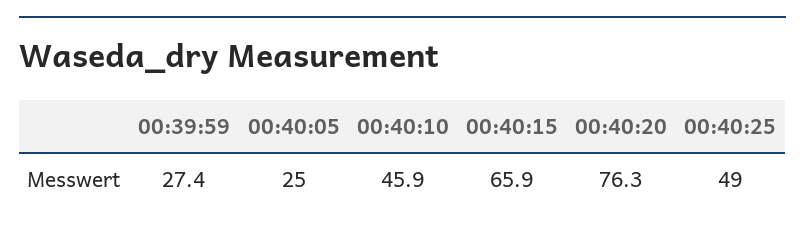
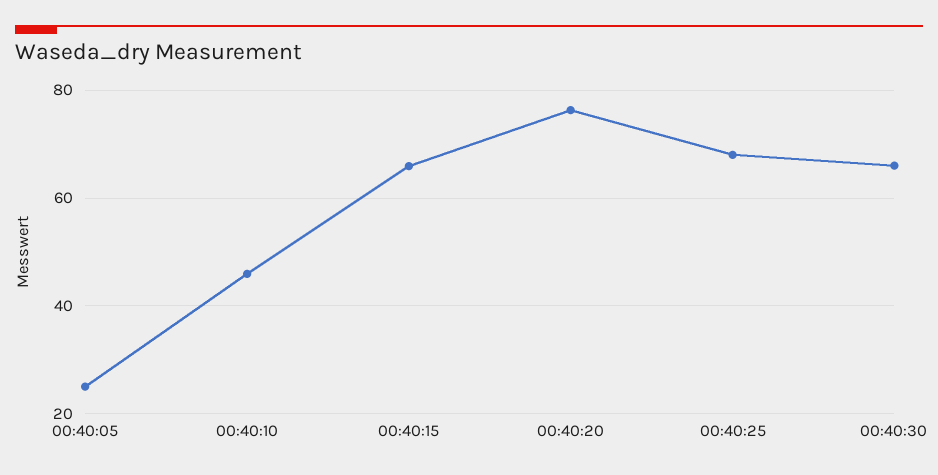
00:39:59: 27.4 -> none
00:40:25: 49 -> 68
00:40:30: none -> 66

